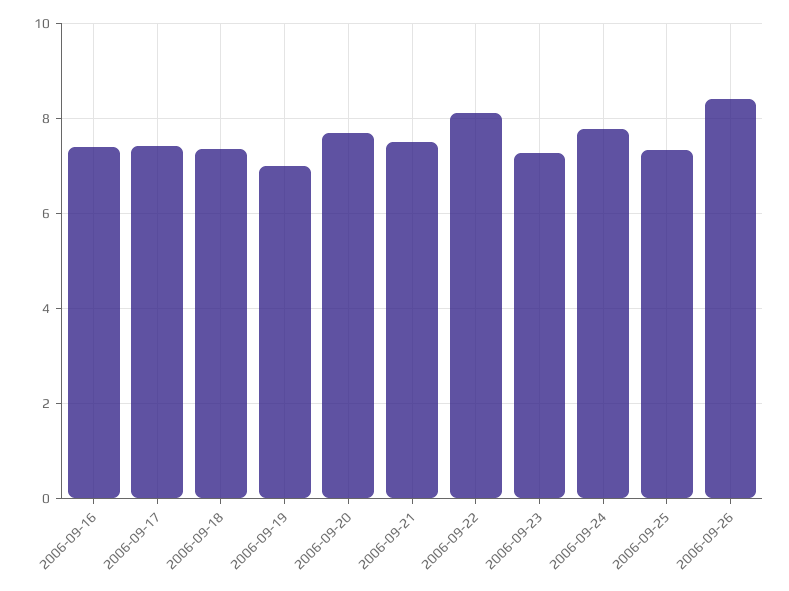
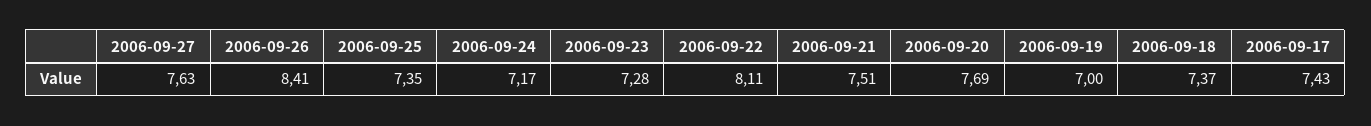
2006-09-16: 7.4 -> none
2006-09-24: 7.8 -> 7.17
2006-09-27: none -> 7.63

